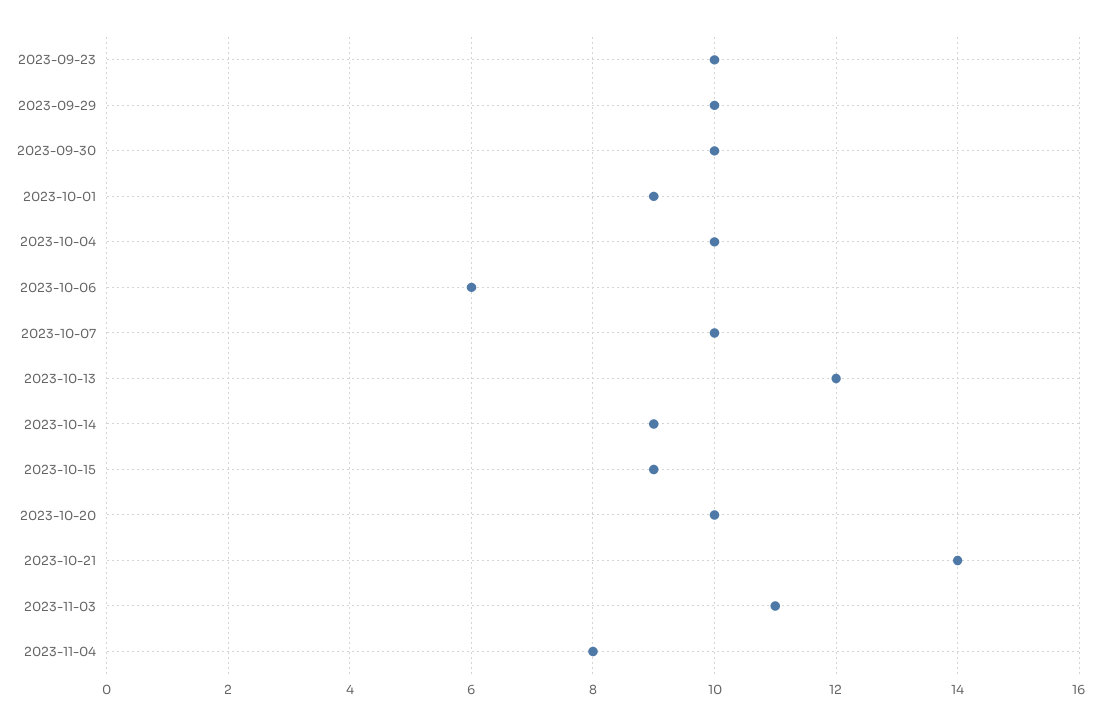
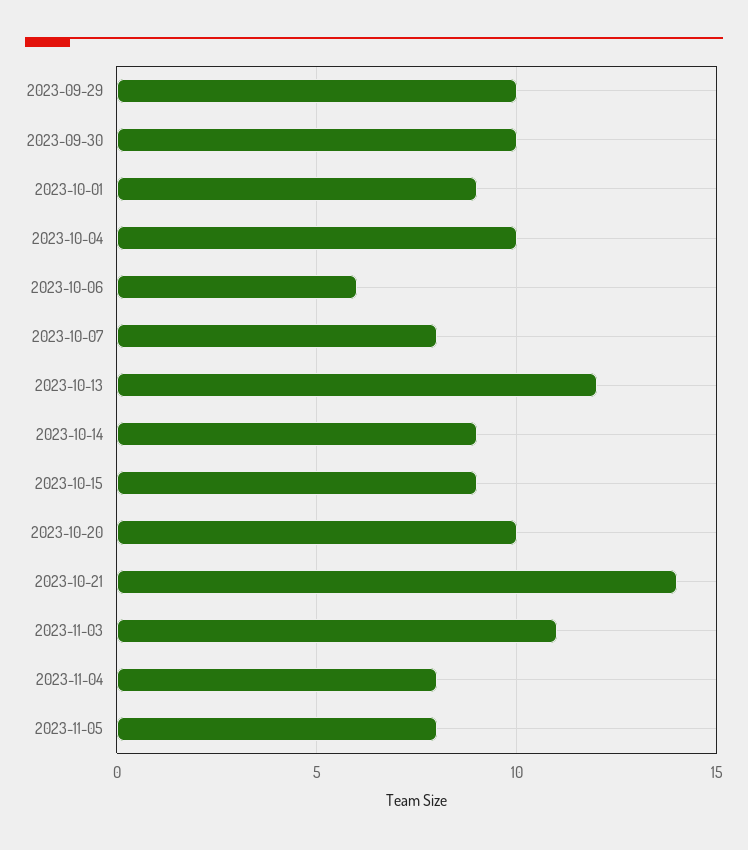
2023-09-23: 10 -> none
2023-10-07: 10 -> 8
2023-11-05: none -> 8

